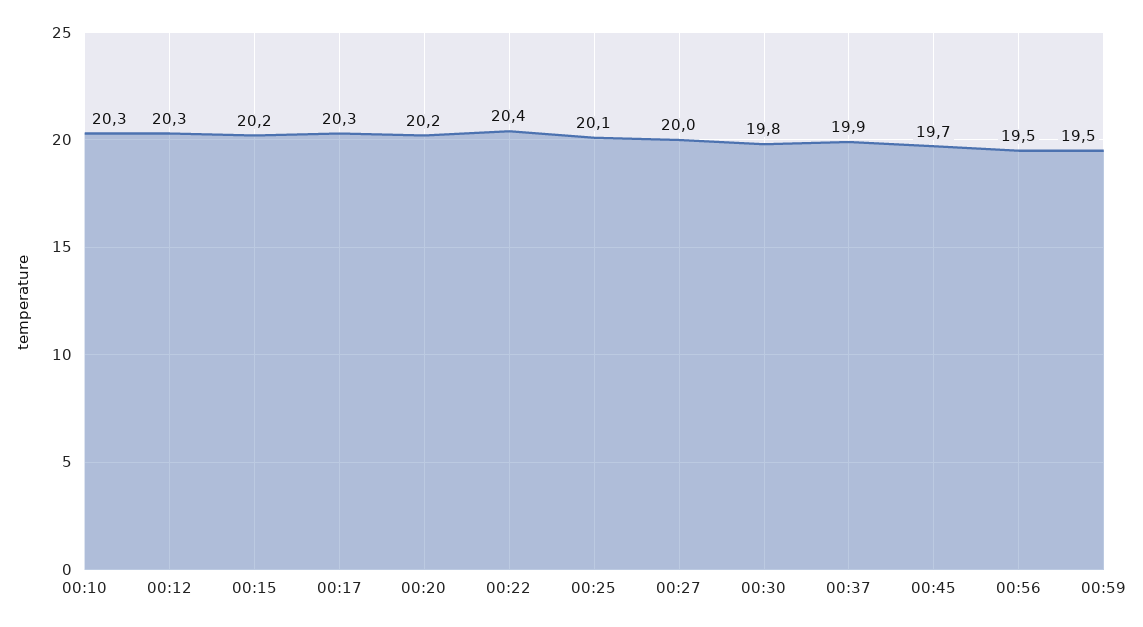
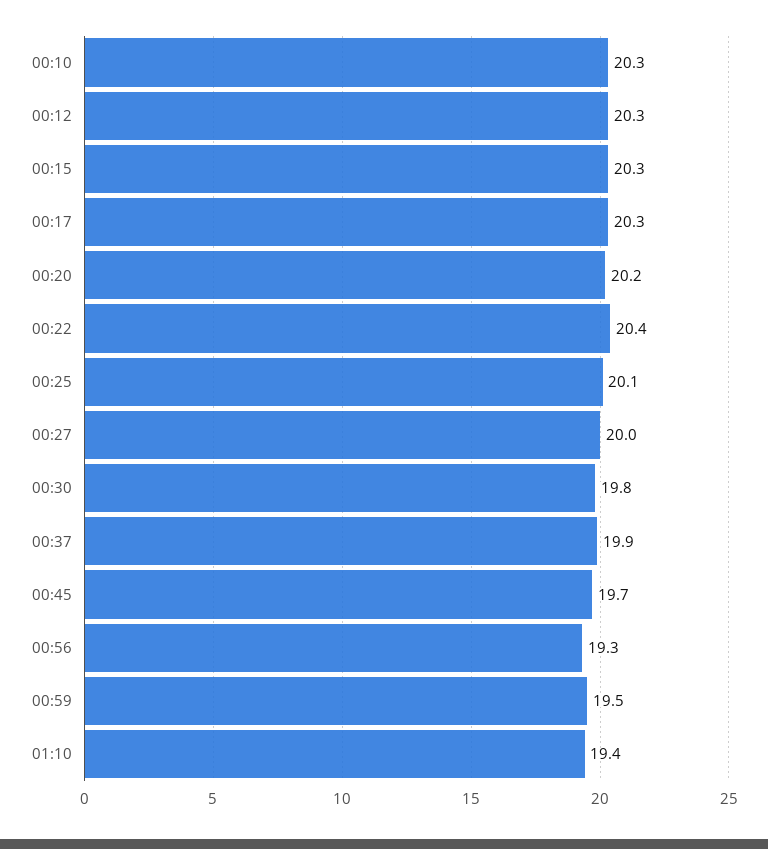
00:15: 20.2 -> 20.3
00:56: 19.5 -> 19.3
01:10: none -> 19.4

